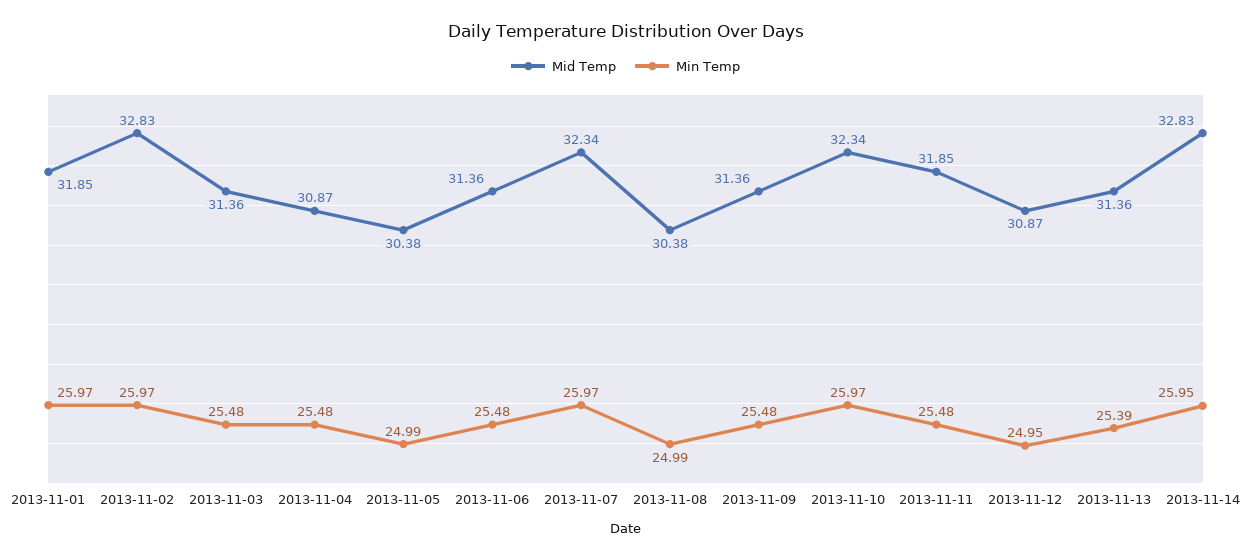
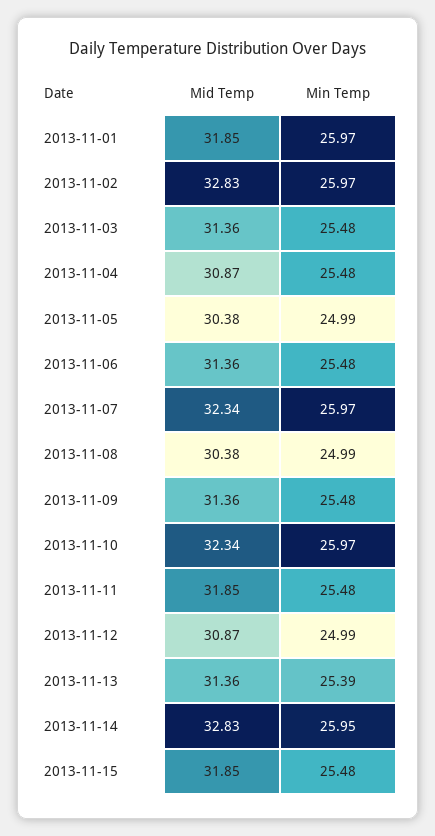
Min Temp, 2013-11-12: 24.95 -> 24.99
Mid Temp, 2013-11-15: none -> 31.85
Min Temp, 2013-11-15: none -> 25.48

